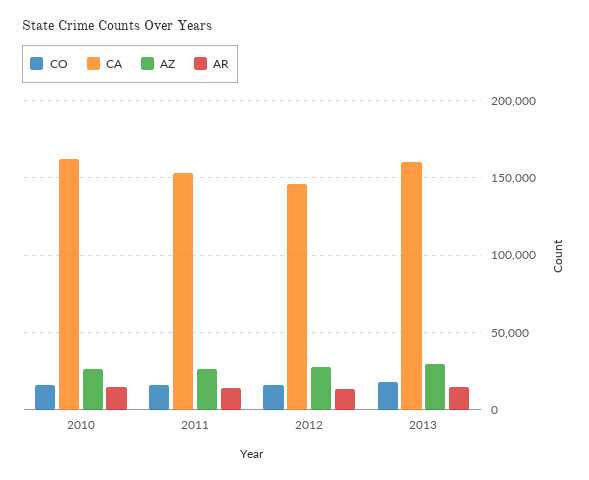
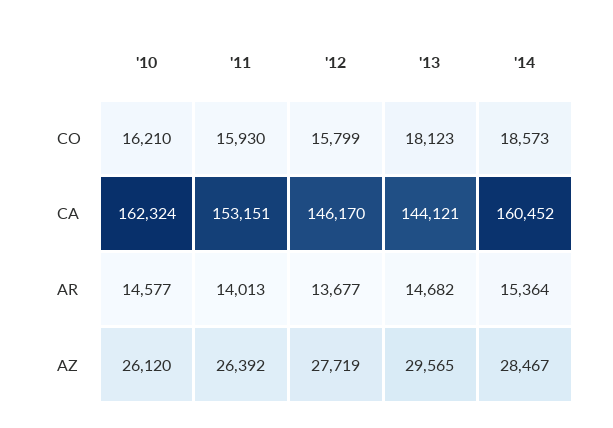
CA, 2013: 160000 -> 144121
CO, '14: none -> 18573
CA, '14: none -> 160452
AR, '14: none -> 15364
AZ, '14: none -> 28467

